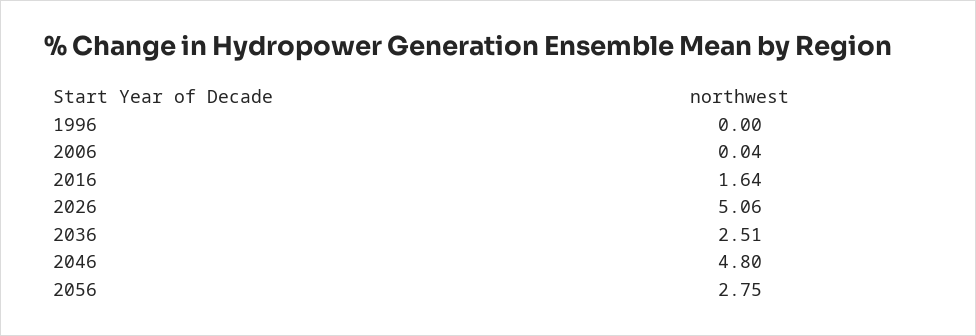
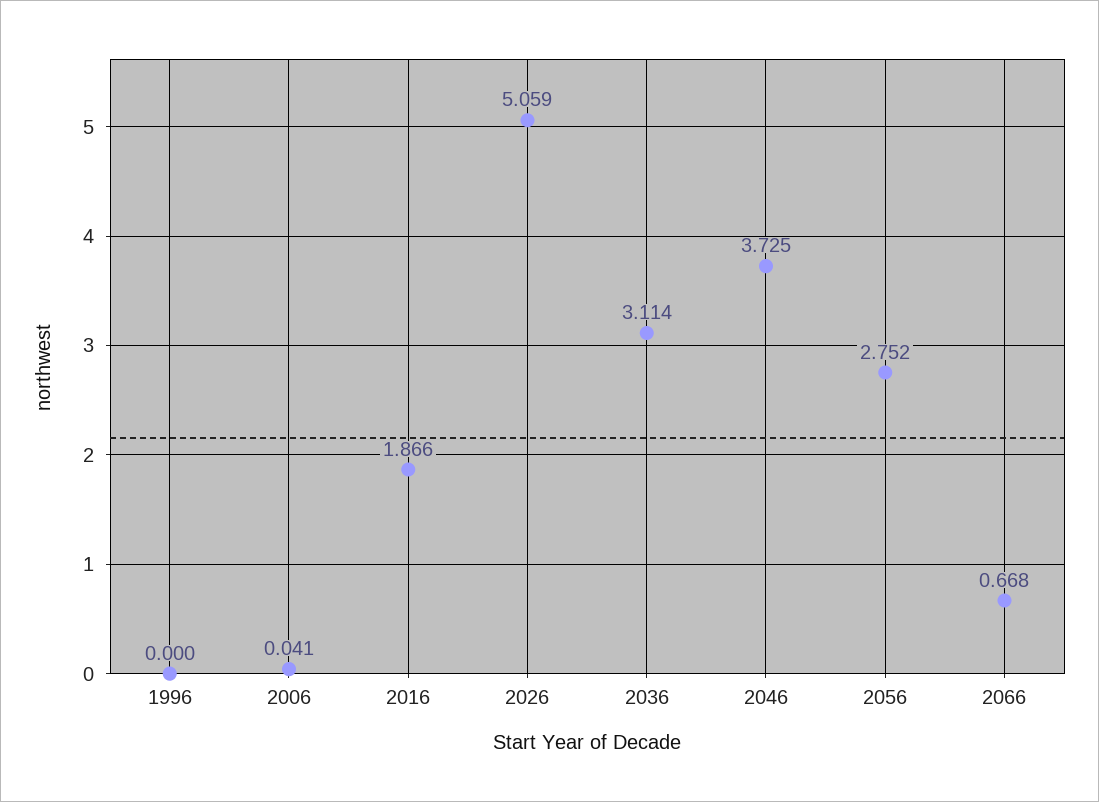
2016: 1.64 -> 1.866
2036: 2.51 -> 3.114
2046: 4.8 -> 3.725
2066: none -> 0.668

